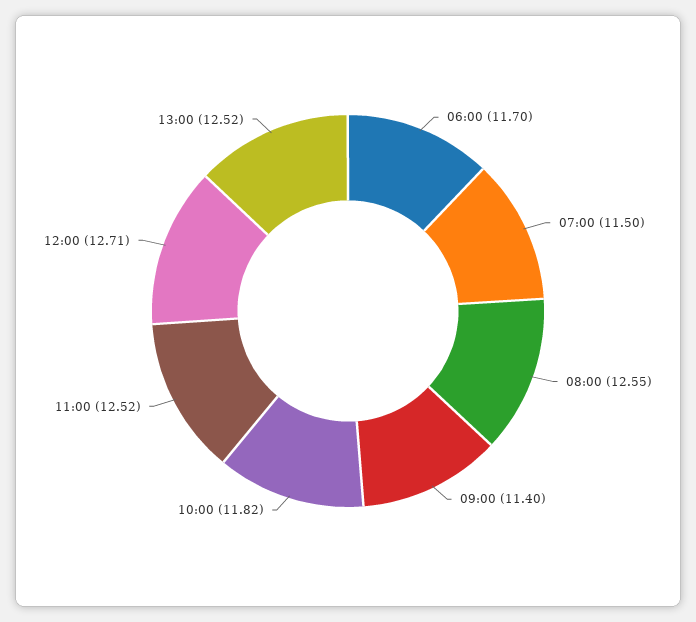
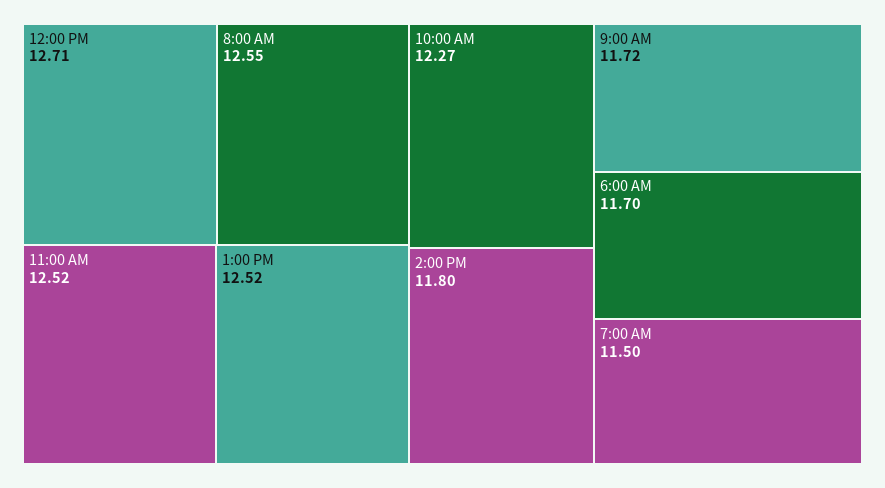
09:00: 11.4 -> 11.72
10:00: 11.82 -> 12.27
2:00 PM: none -> 11.8

